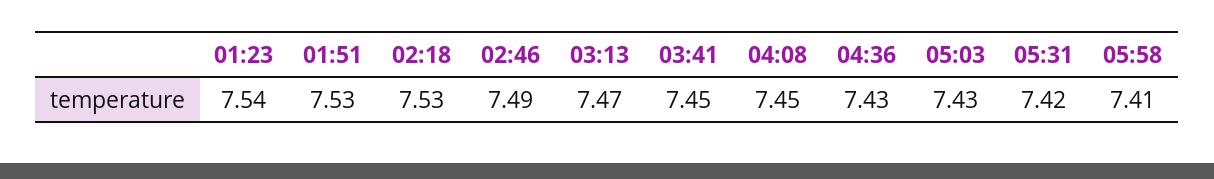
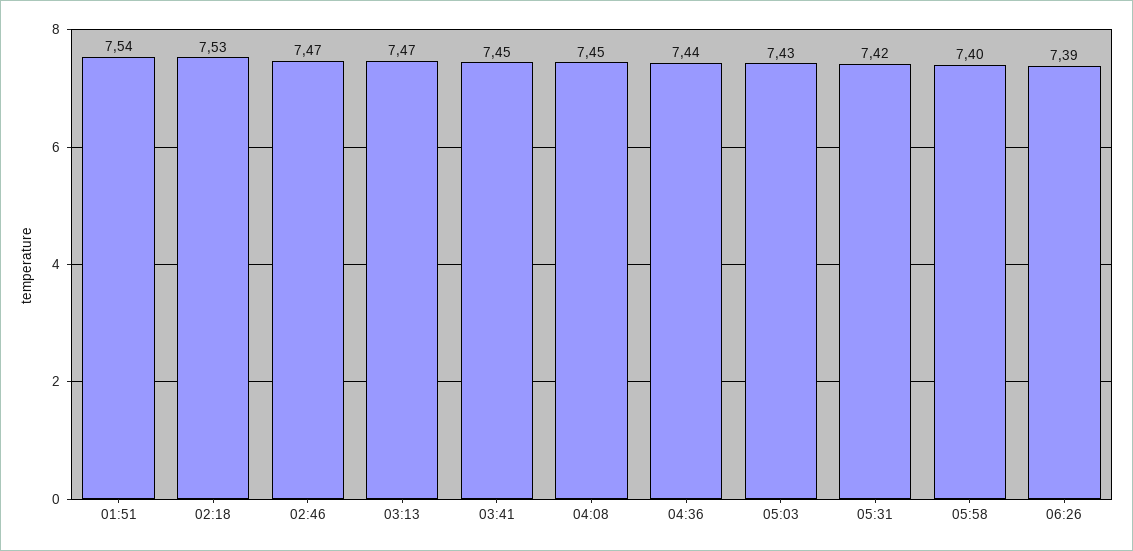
01:23: 7.54 -> none
01:51: 7.53 -> 7.54
02:46: 7.49 -> 7.47
04:36: 7.43 -> 7.44
05:58: 7.41 -> 7.4
06:26: none -> 7.39

